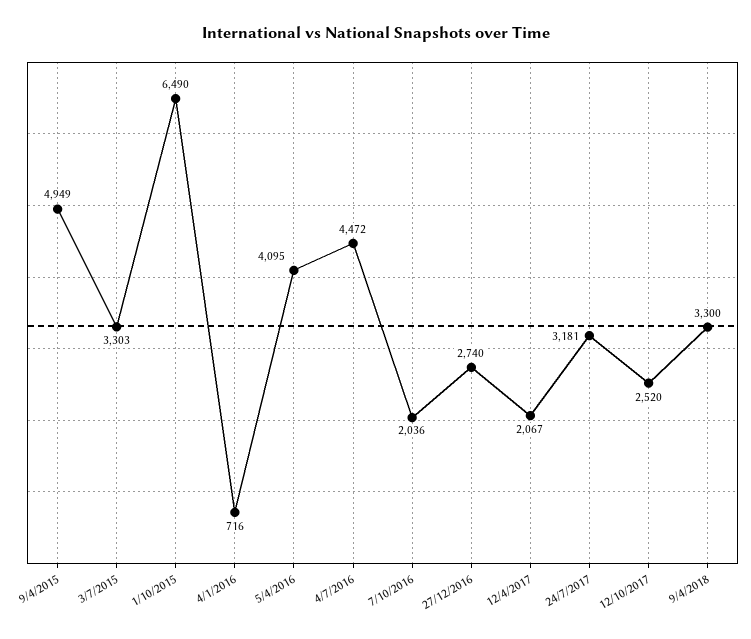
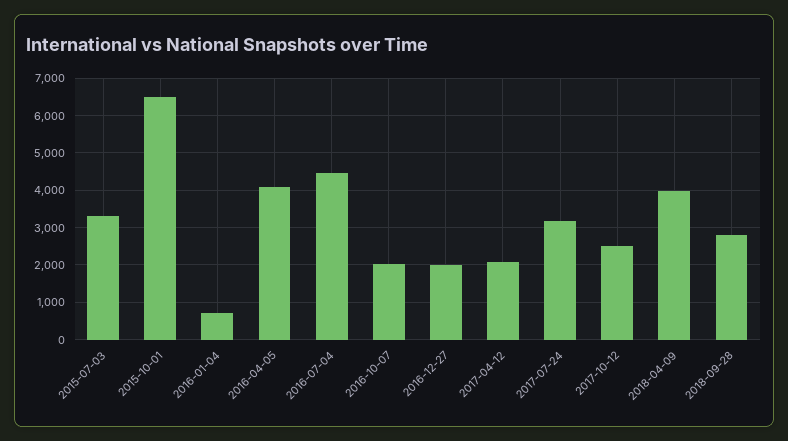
9/4/2015: 4949 -> none
27/12/2016: 2740 -> 2000
9/4/2018: 3300 -> 4000
2018-09-28: none -> 2800

